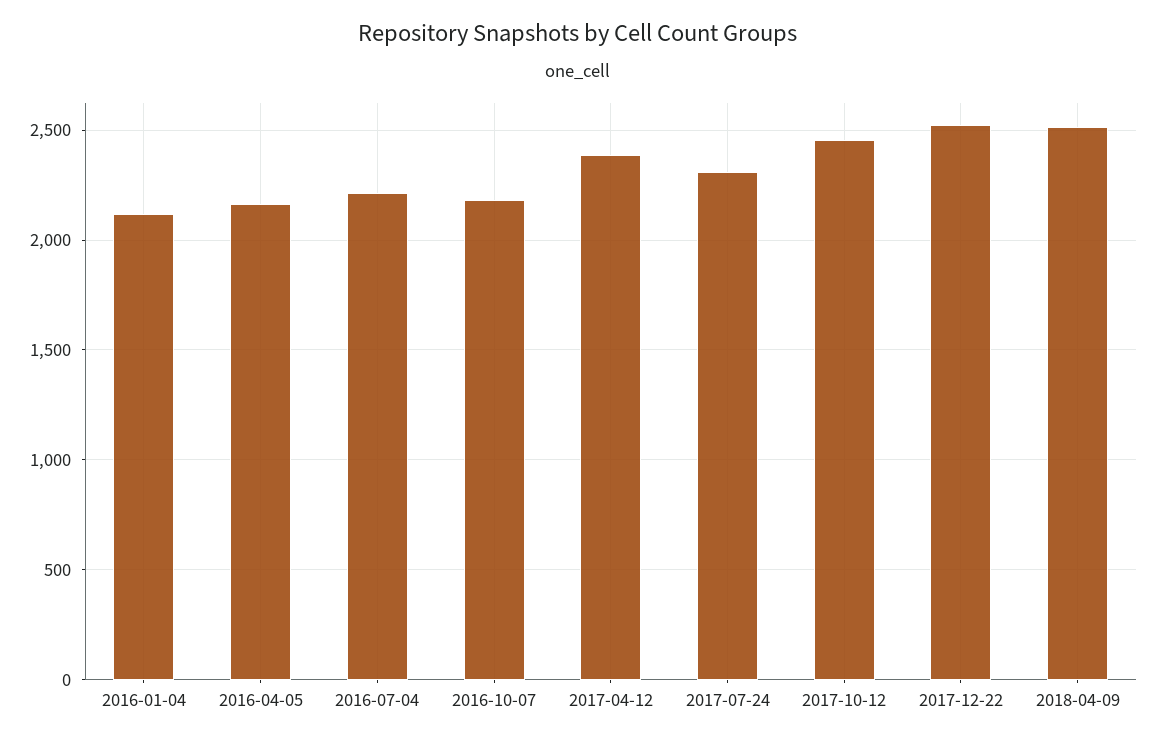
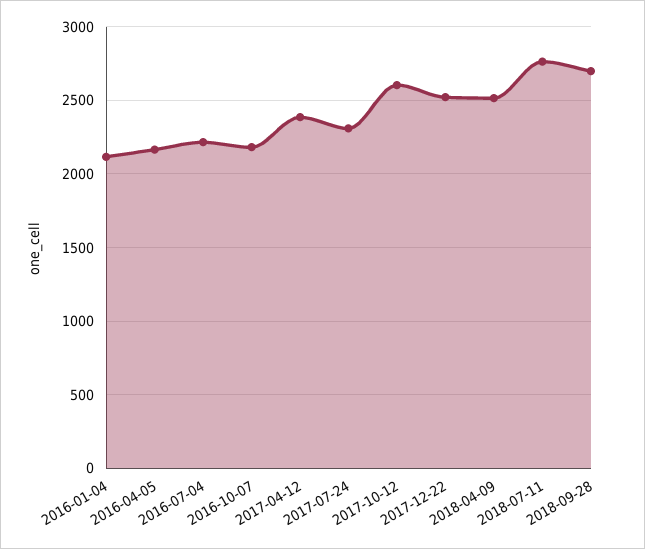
2017-10-12: 2450 -> 2600
2018-07-11: none -> 2750
2018-09-28: none -> 2700

